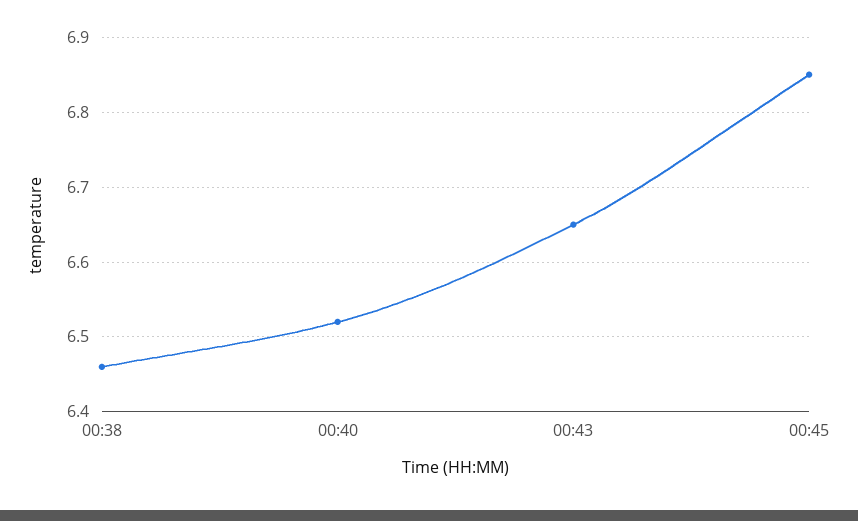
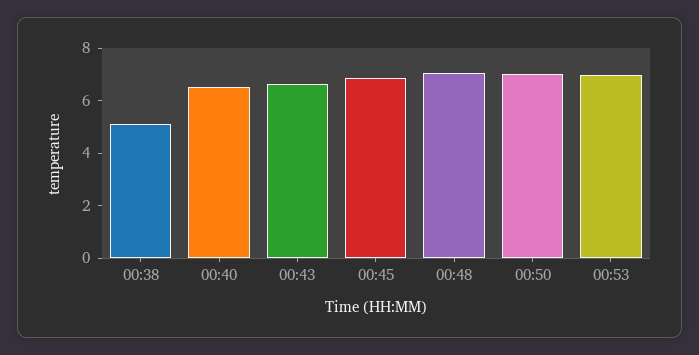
00:38: 6.46 -> 5
00:48: none -> 7
00:50: none -> 7
00:53: none -> 7

